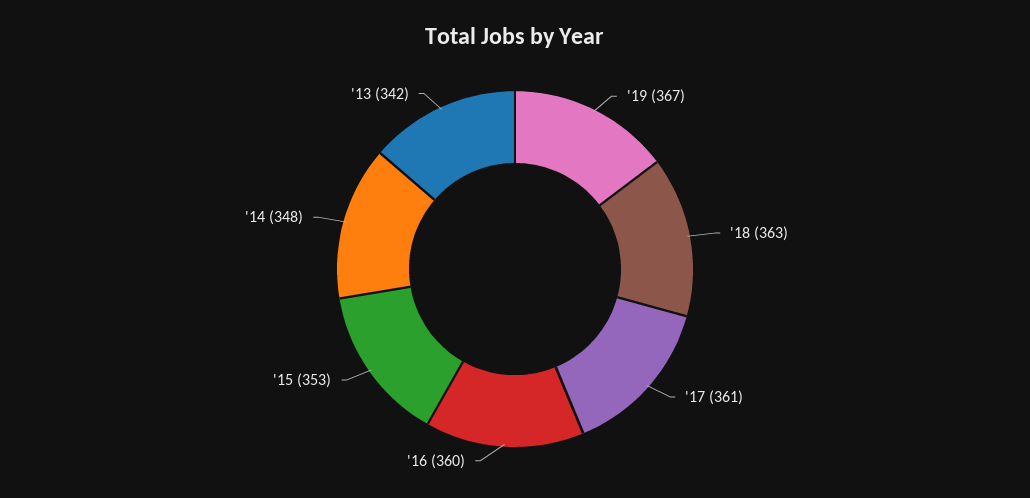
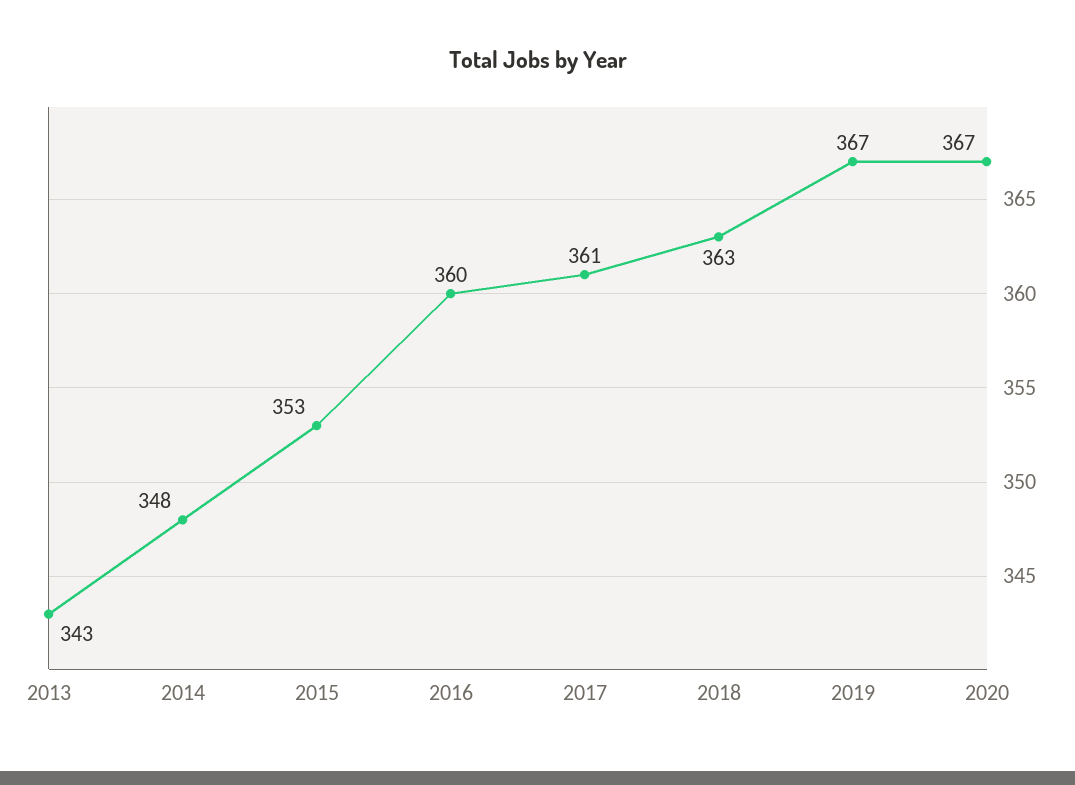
'13: 342 -> 343
2020: none -> 367

